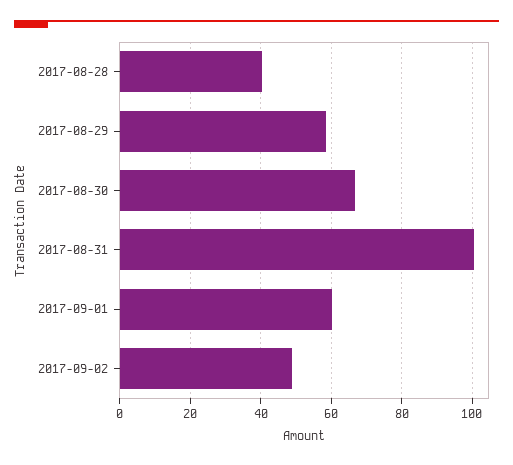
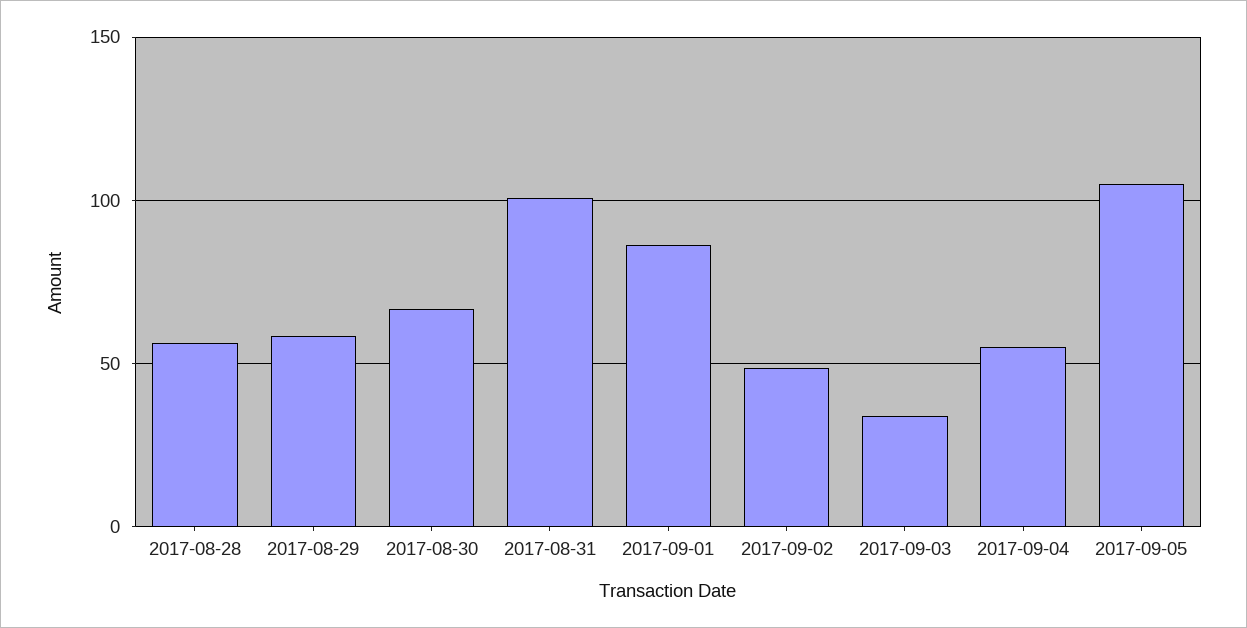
2017-08-28: 40 -> 55
2017-09-01: 60 -> 85
2017-09-03: none -> 35
2017-09-04: none -> 55
2017-09-05: none -> 105

